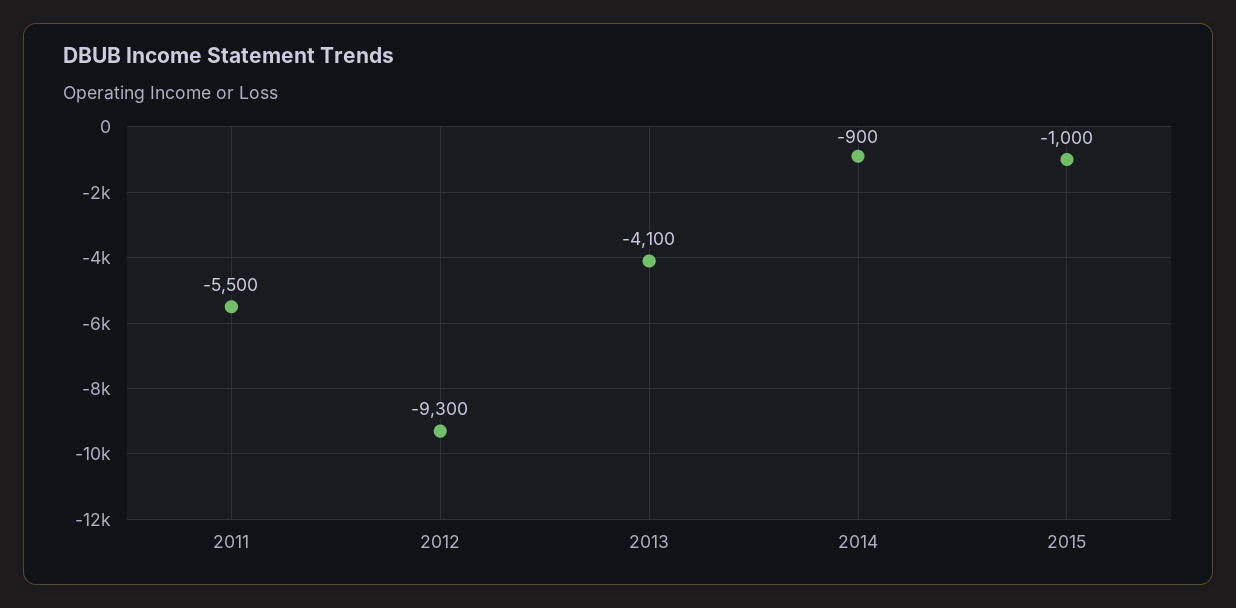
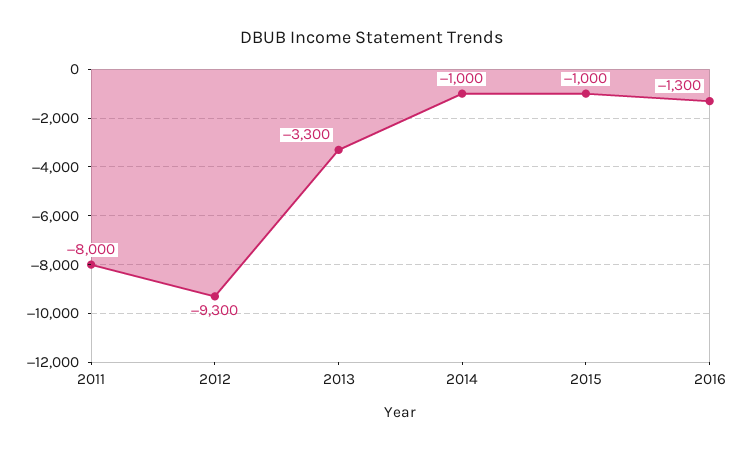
2011: -5500 -> -8000
2013: -4100 -> -3300
2014: -900 -> -1000
2016: none -> -1300

